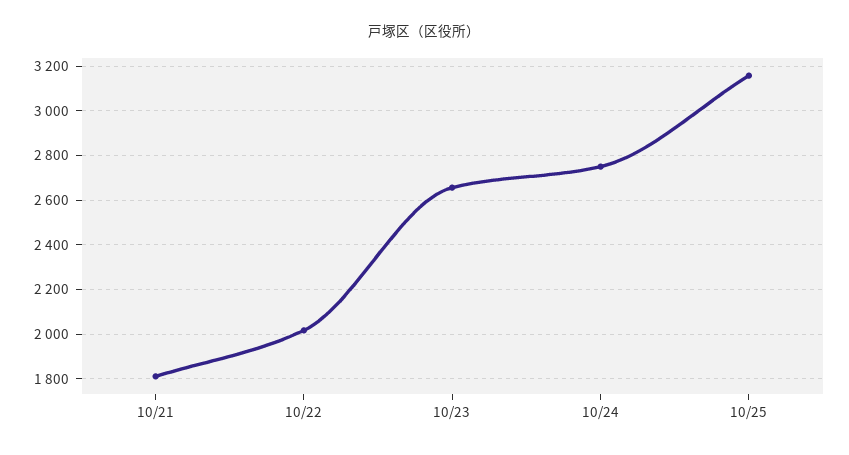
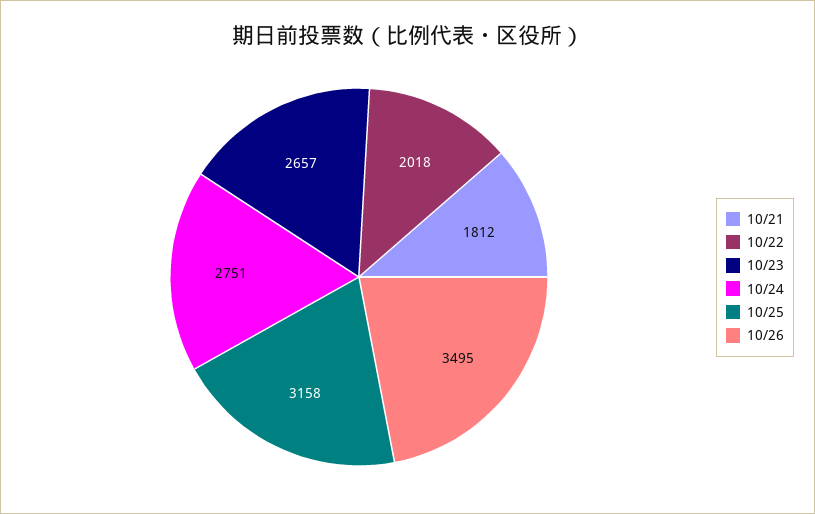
10/26: none -> 3495

